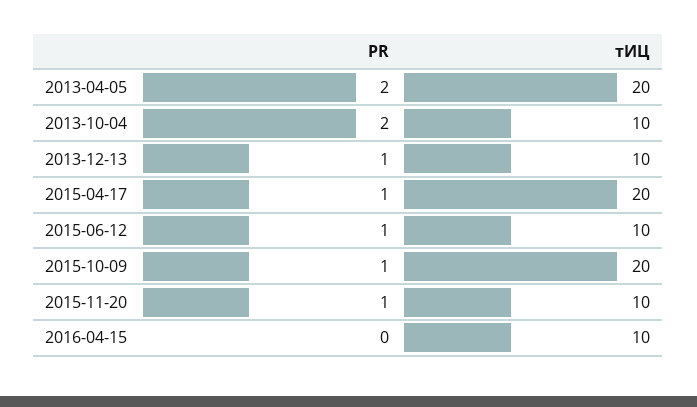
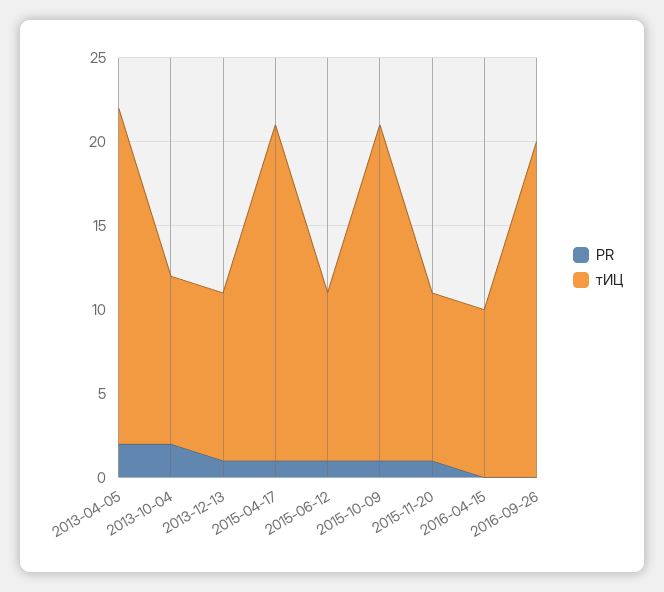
PR, 2016-09-26: none -> 0
тИЦ, 2016-09-26: none -> 20

